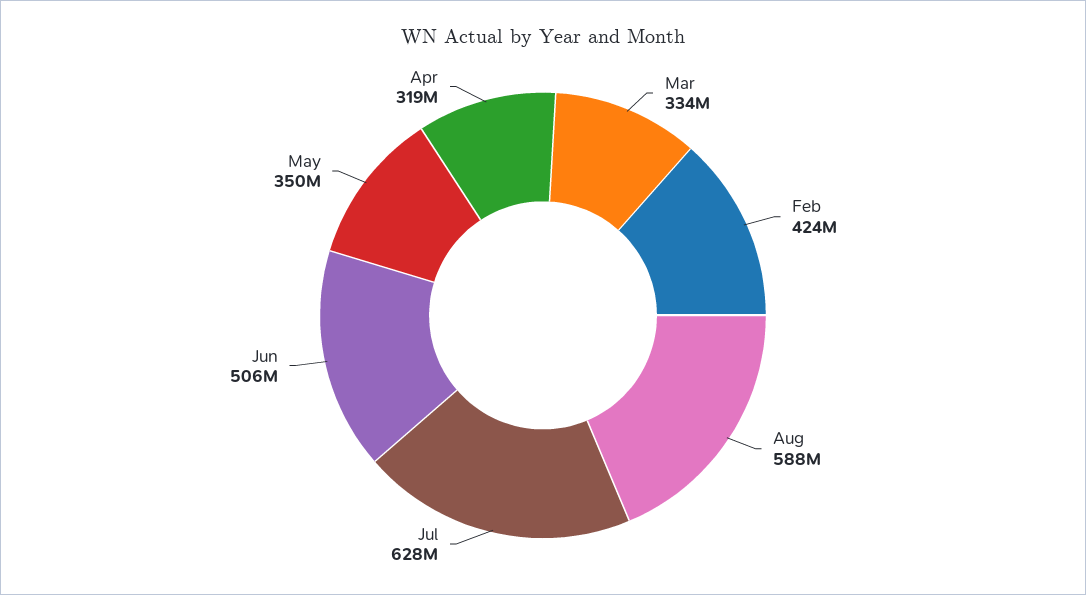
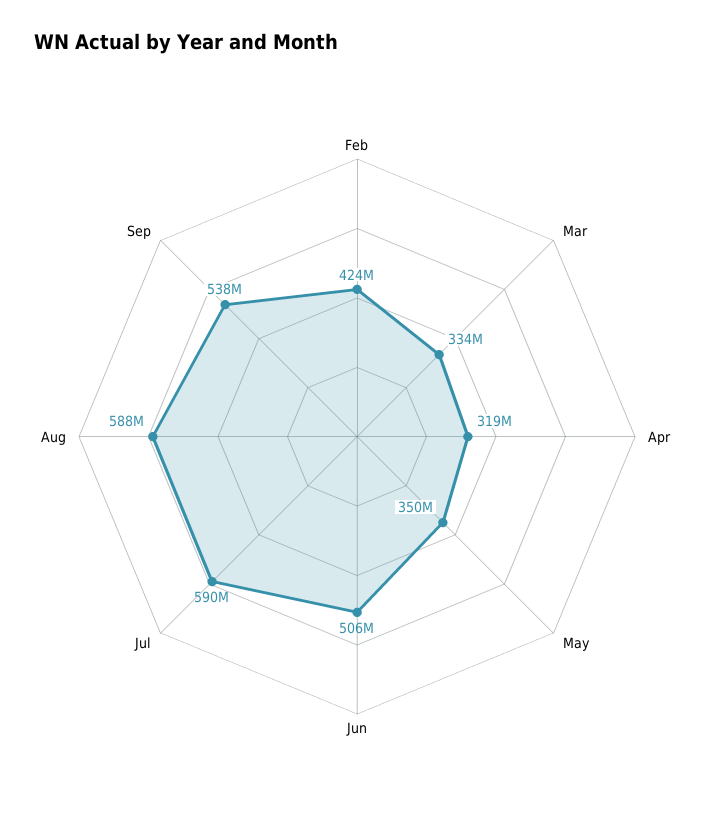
Jul: 628000000 -> 590000000
Sep: none -> 538000000

